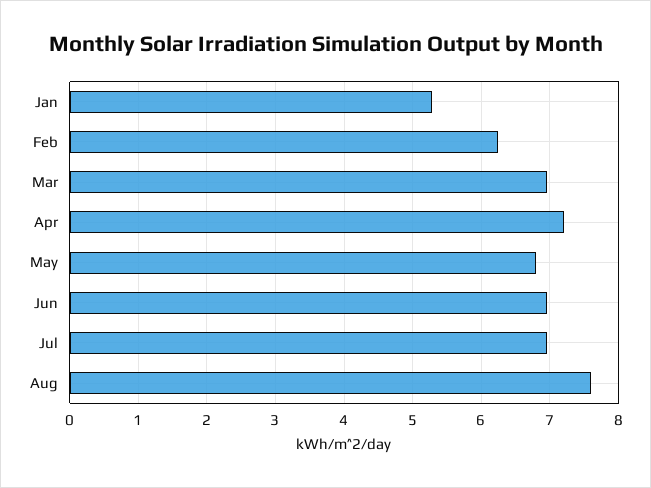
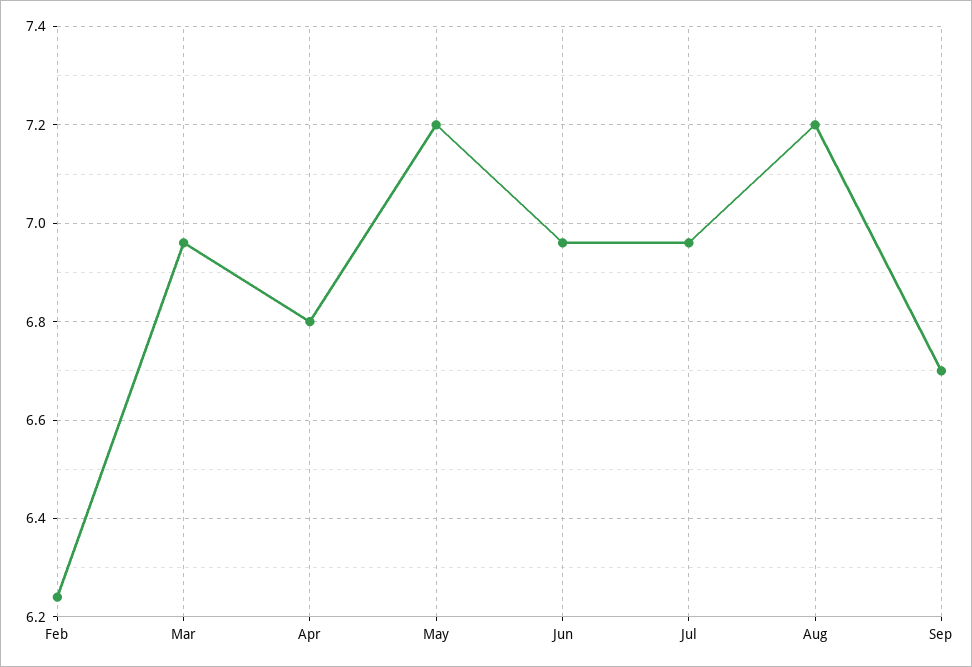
Jan: 5.3 -> none
Apr: 7.2 -> 6.8
May: 6.8 -> 7.2
Aug: 7.6 -> 7.2
Sep: none -> 6.7

